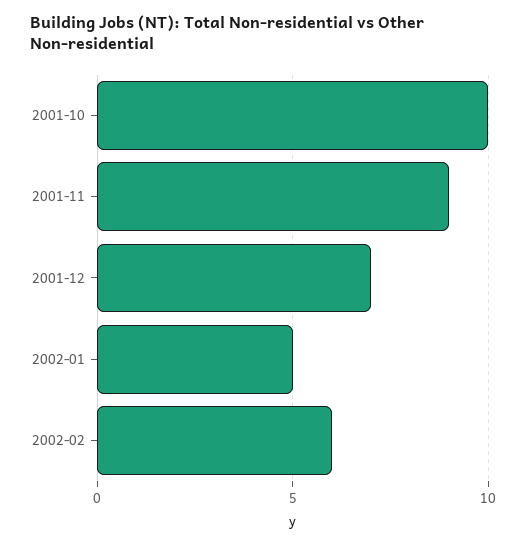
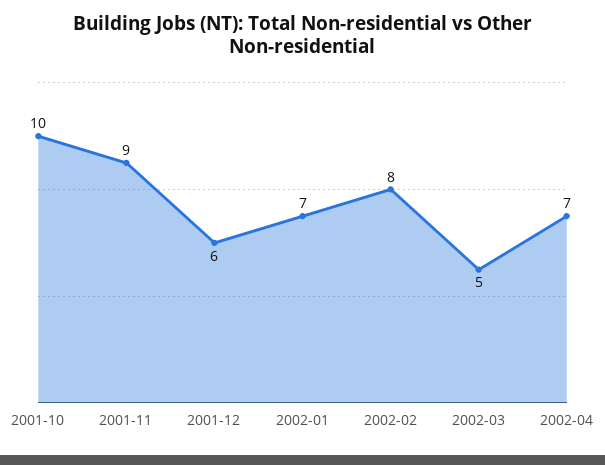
2001-12: 7 -> 6
2002-01: 5 -> 7
2002-02: 6 -> 8
2002-03: none -> 5
2002-04: none -> 7

